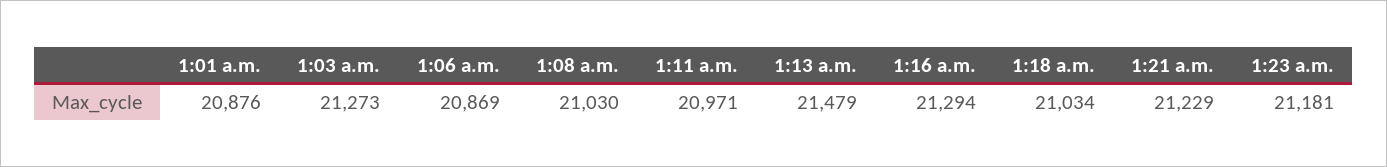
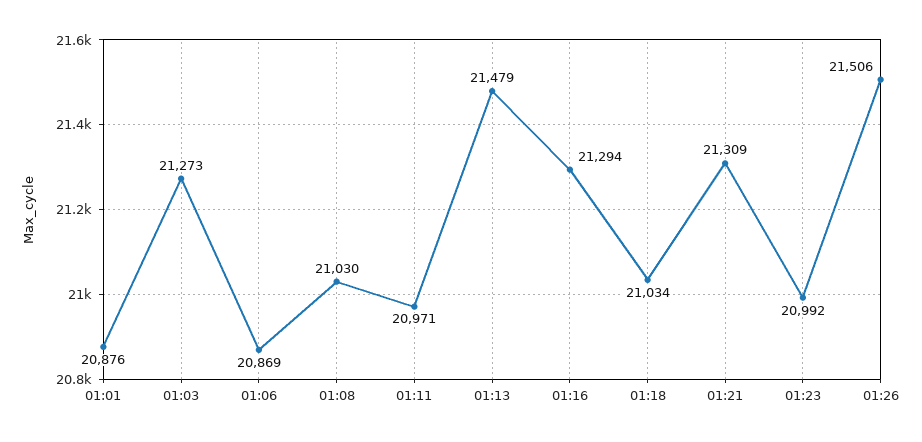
1:21 a.m.: 21229 -> 21309
1:23 a.m.: 21181 -> 20992
01:26: none -> 21506

